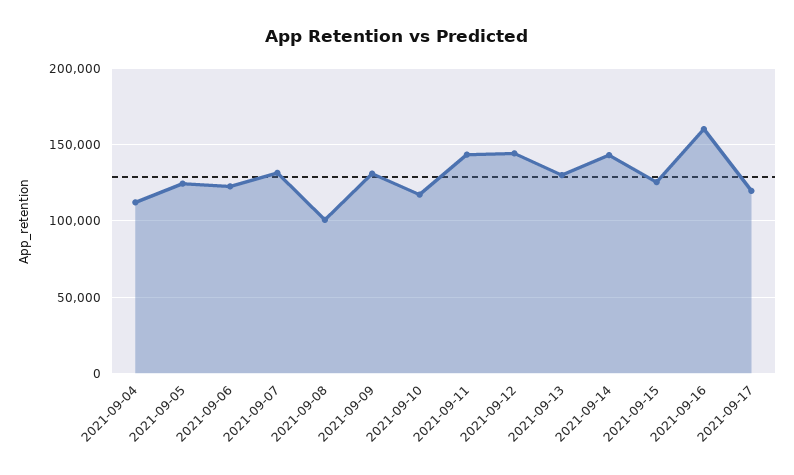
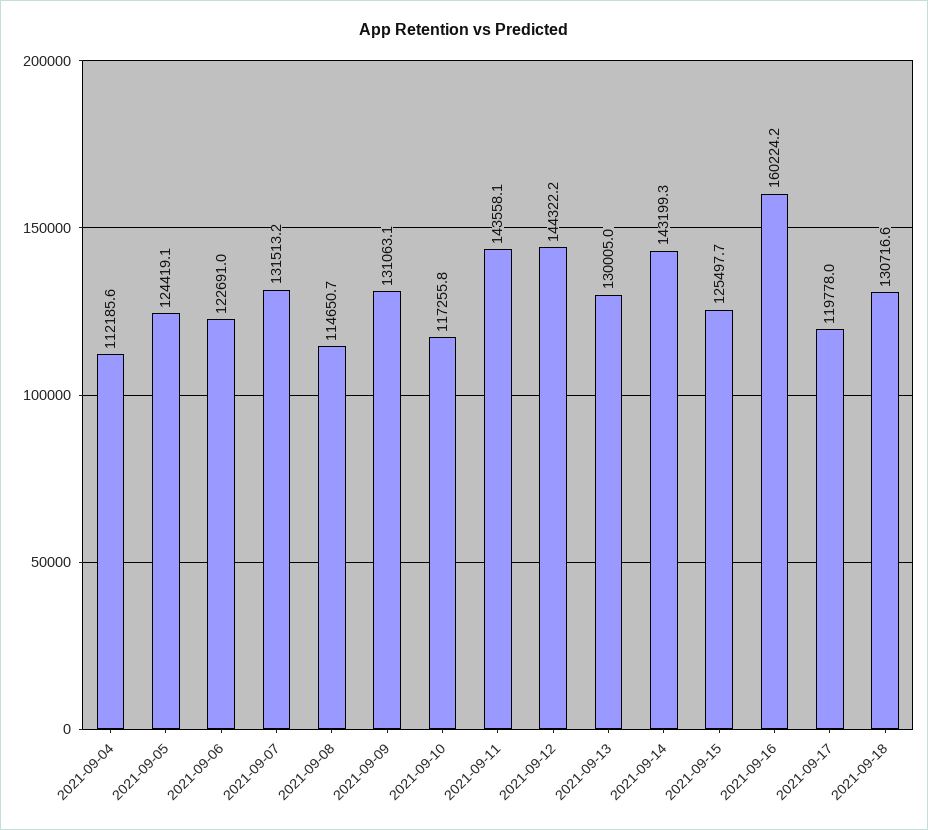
2021-09-08: 100000 -> 114650.7
2021-09-18: none -> 130716.6

